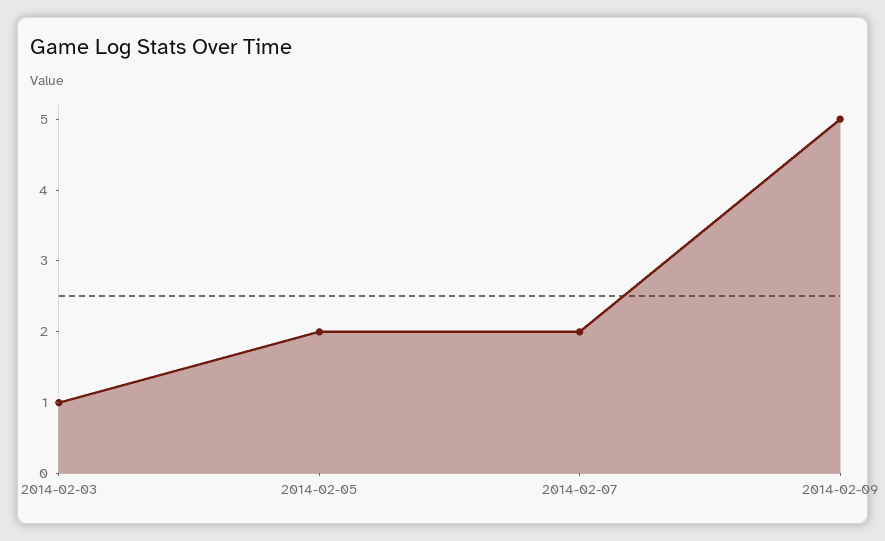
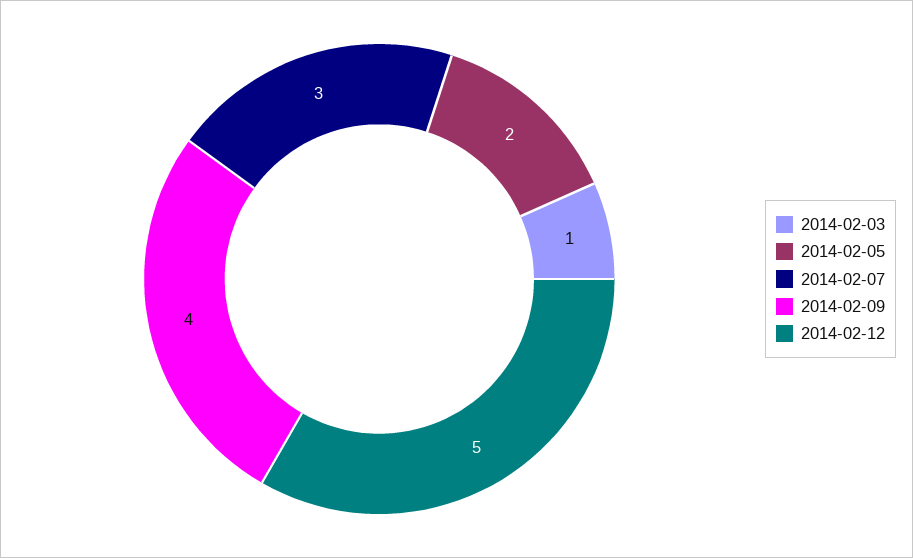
2014-02-07: 2 -> 3
2014-02-09: 5 -> 4
2014-02-12: none -> 5

